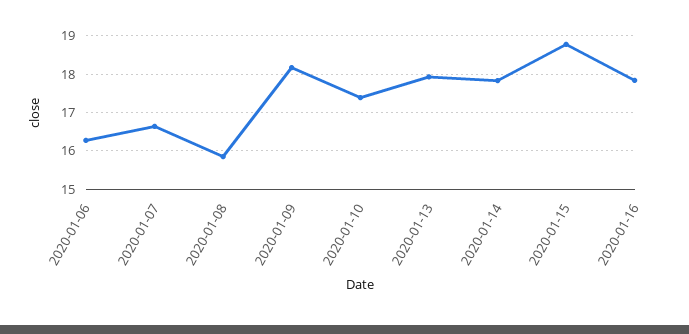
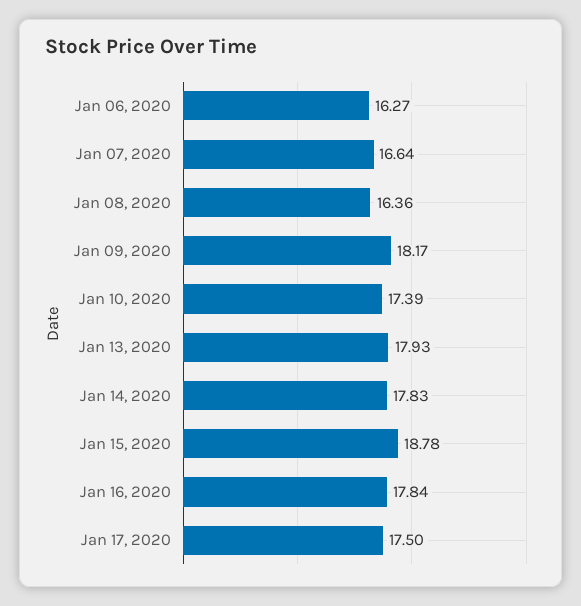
2020-01-08: 15.8 -> 16.36
Jan 17, 2020: none -> 17.5

